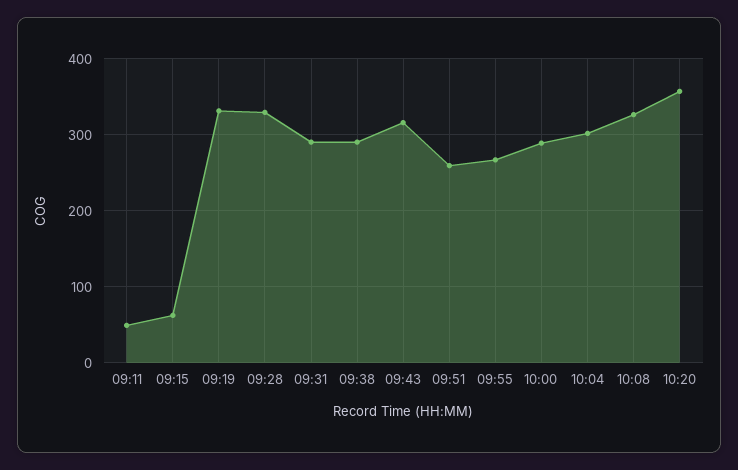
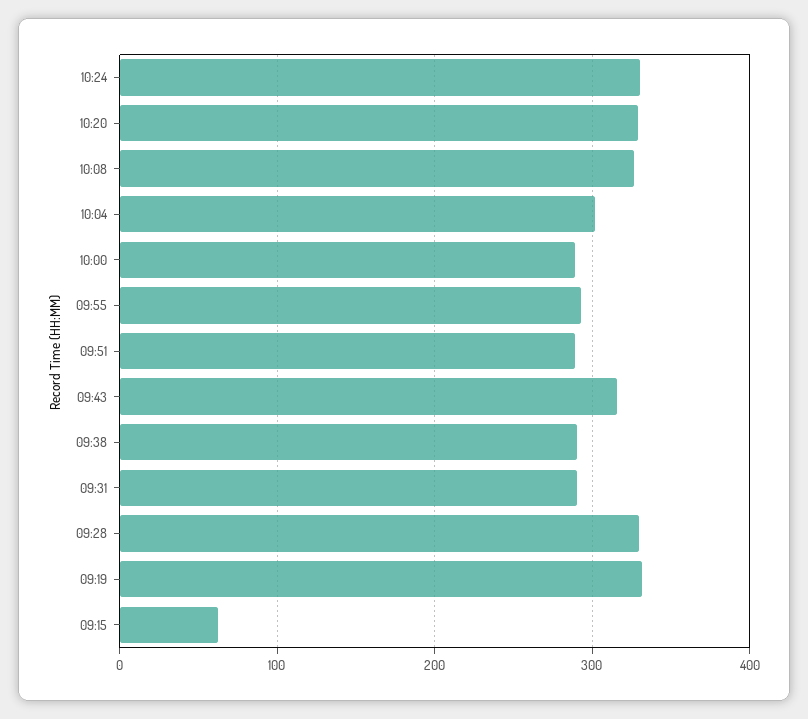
09:11: 50 -> none
09:51: 260 -> 290
09:55: 270 -> 290
10:20: 360 -> 330
10:24: none -> 330

